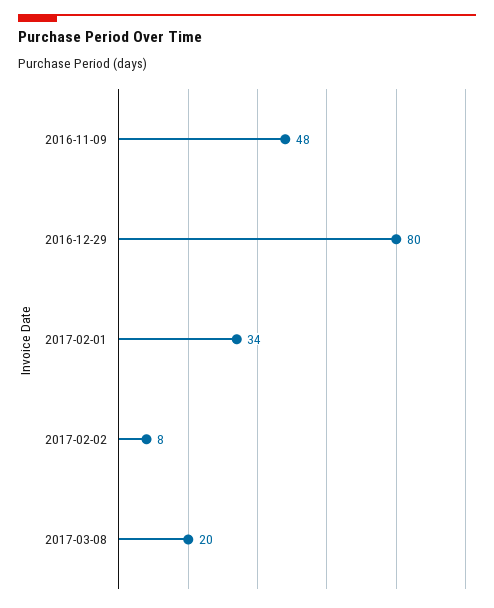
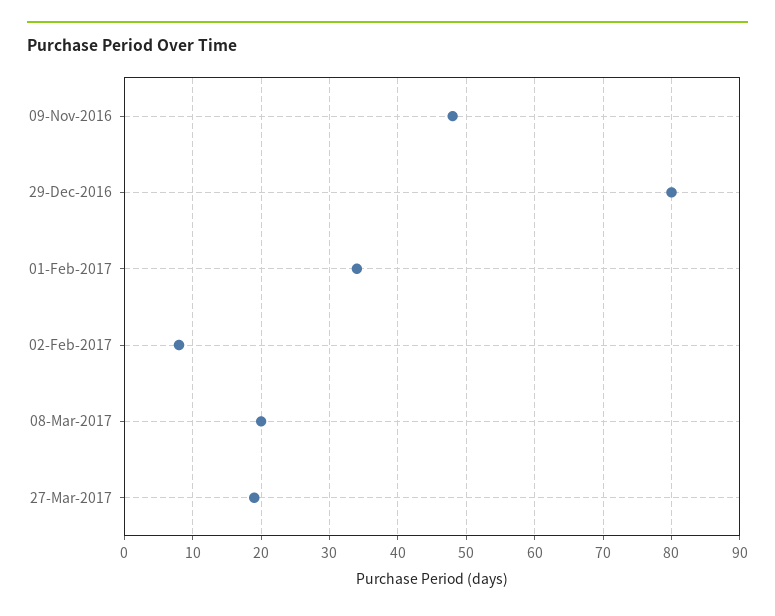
27-Mar-2017: none -> 19

